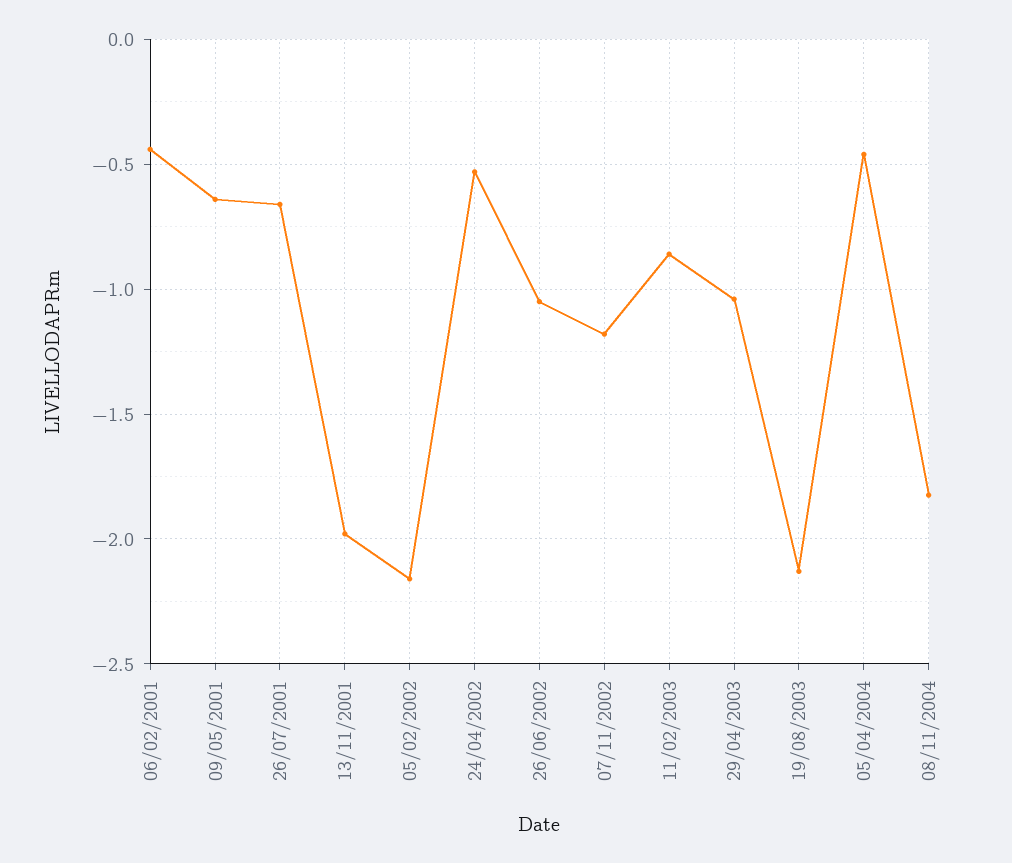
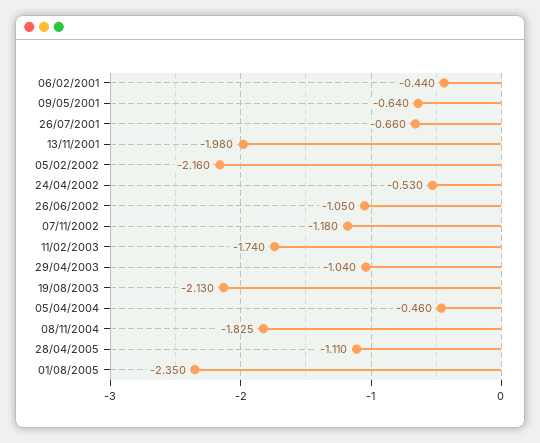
11/02/2003: -0.85 -> -1.74
28/04/2005: none -> -1.11
01/08/2005: none -> -2.35

